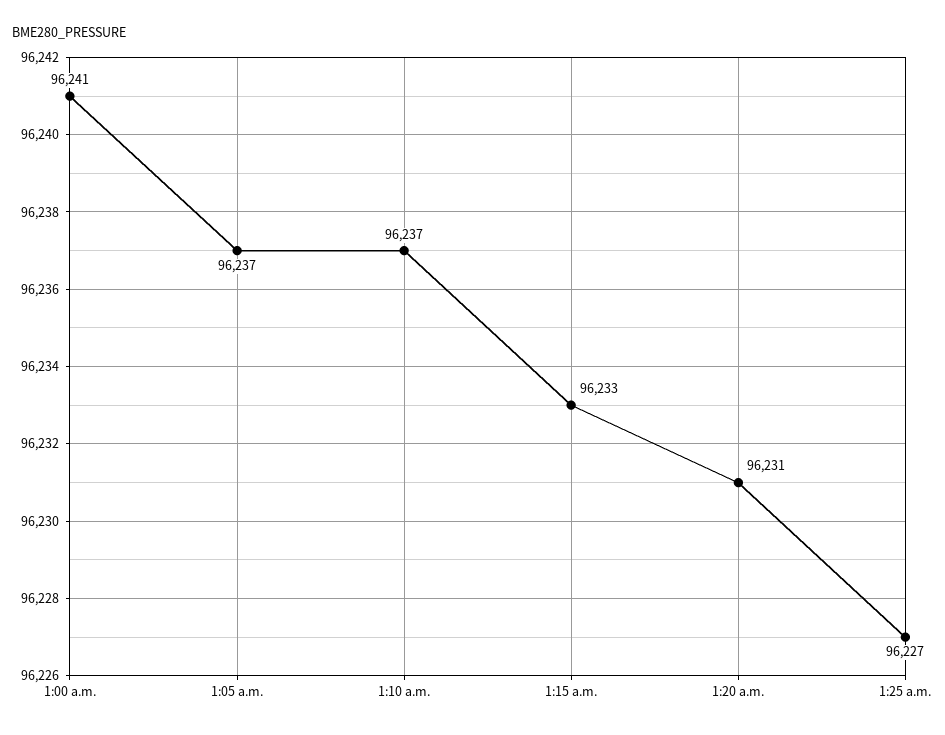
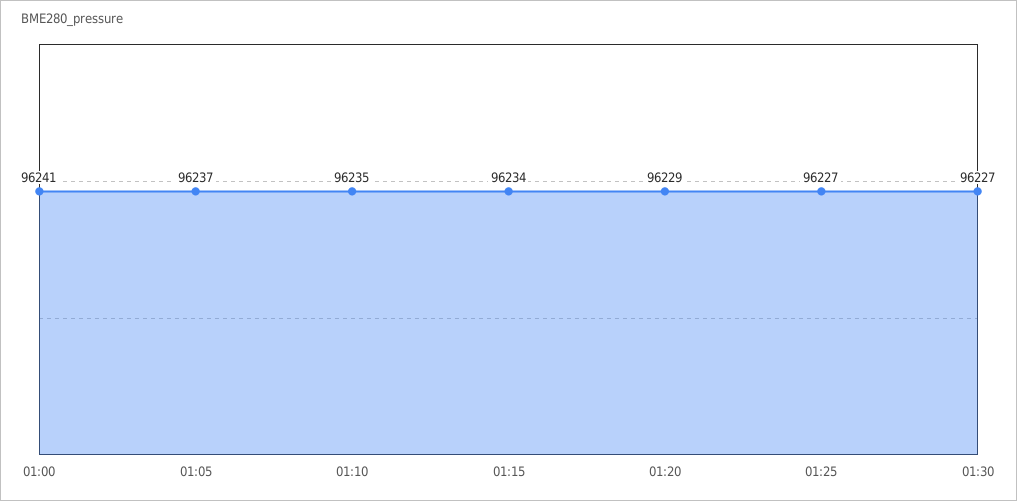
1:10 a.m.: 96237 -> 96235
1:15 a.m.: 96233 -> 96234
1:20 a.m.: 96231 -> 96229
01:30: none -> 96227

